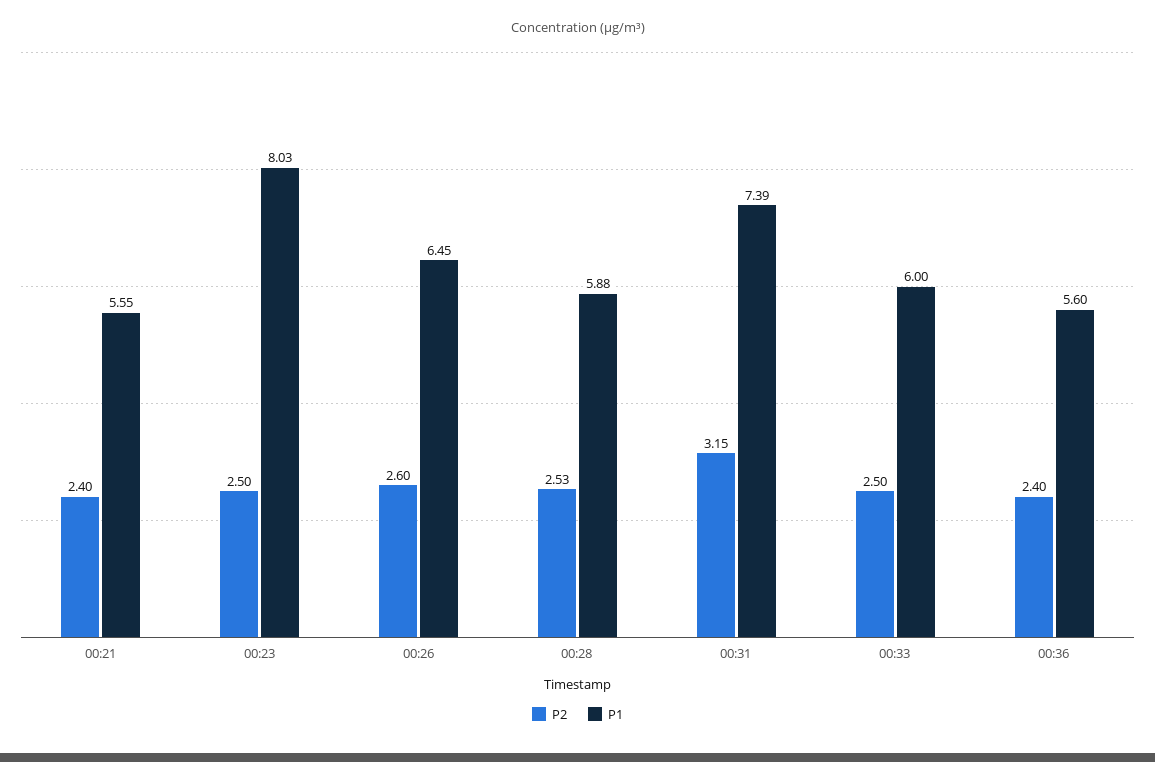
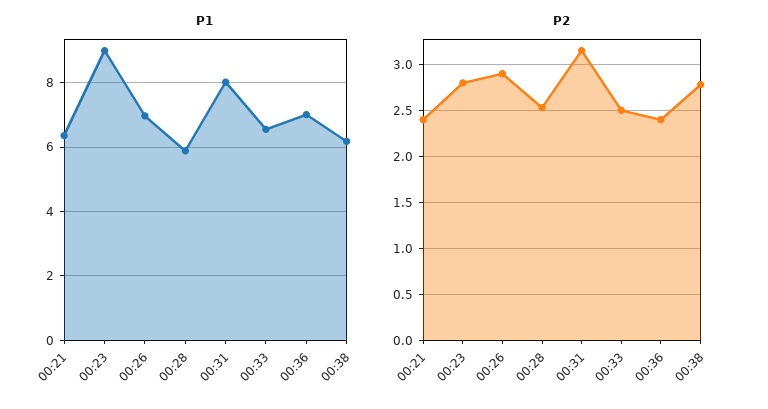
P1, 00:21: 5.55 -> 6.4
P2, 00:23: 2.5 -> 2.8
P1, 00:23: 8.03 -> 9
P2, 00:26: 2.6 -> 2.9
P1, 00:26: 6.45 -> 7
P1, 00:31: 7.39 -> 8
P1, 00:33: 6 -> 6.6
P1, 00:36: 5.6 -> 7
P1, 00:38: none -> 6.2
P2, 00:38: none -> 2.8

